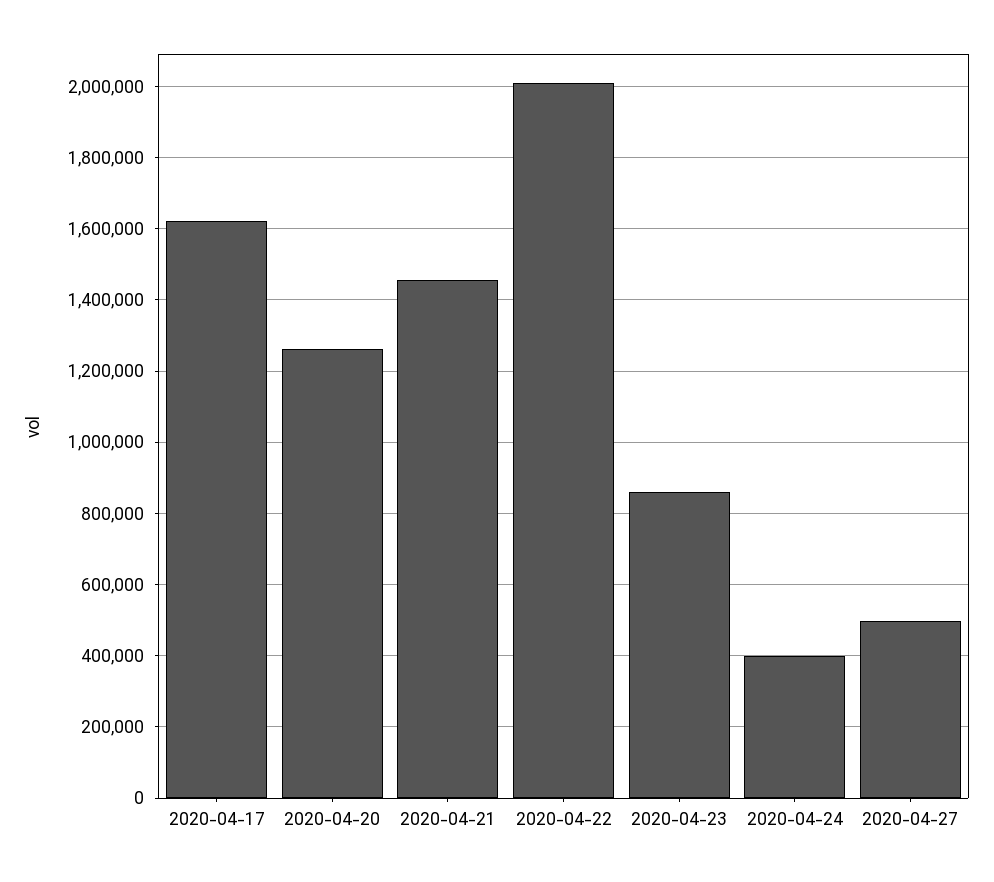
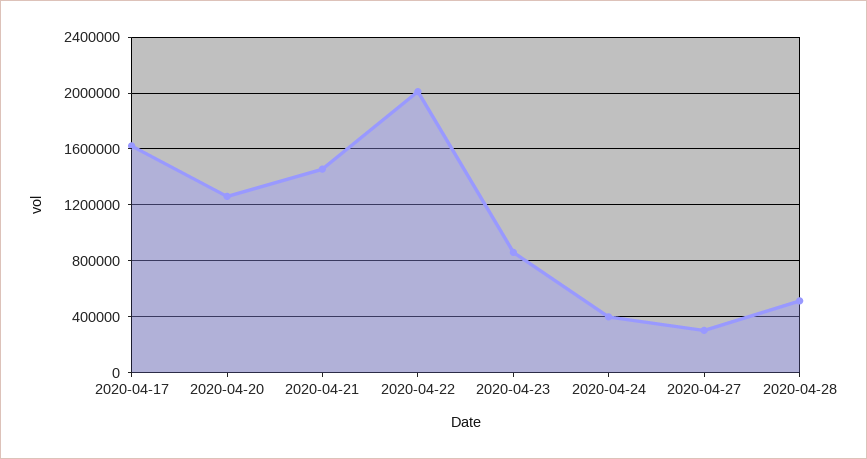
2020-04-27: 500000 -> 300000
2020-04-28: none -> 500000

